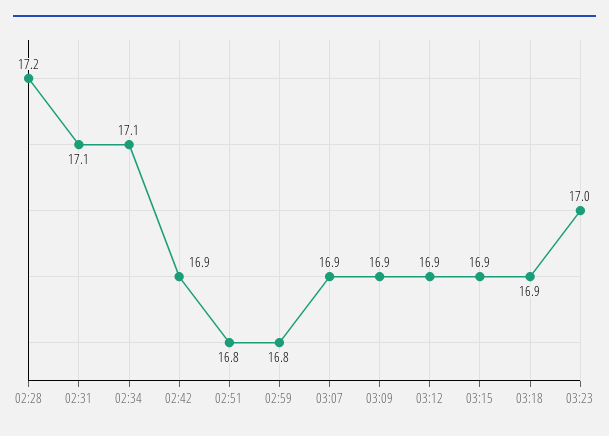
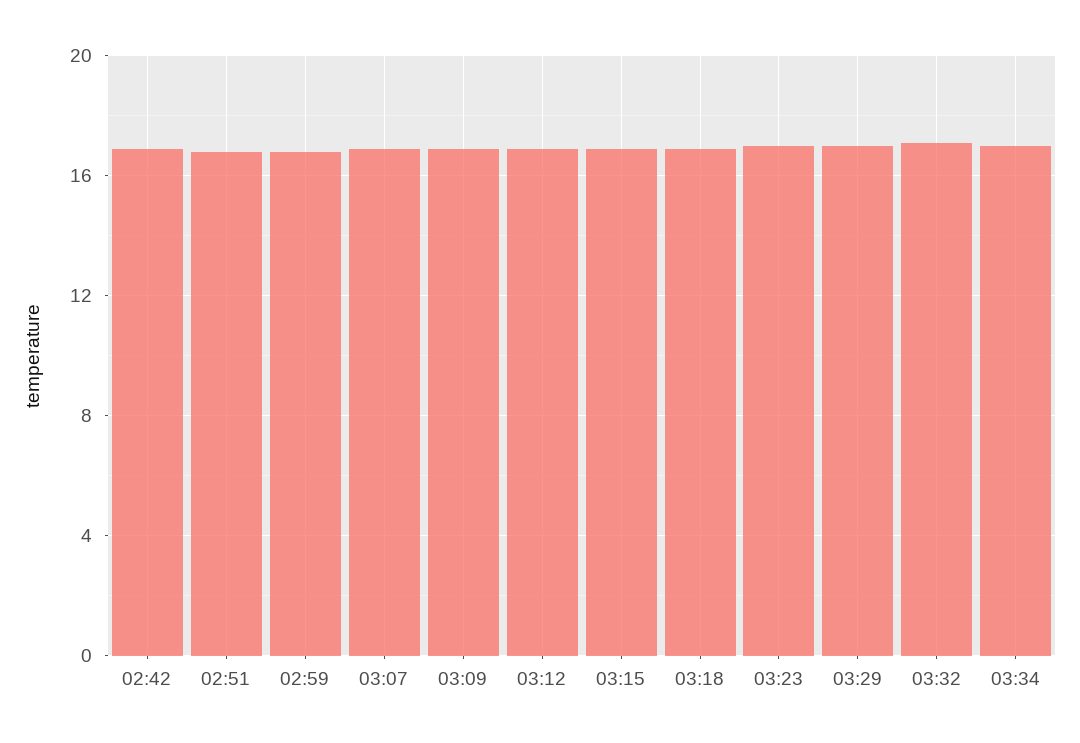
02:28: 17.2 -> none
02:31: 17.1 -> none
02:34: 17.1 -> none
03:29: none -> 17
03:32: none -> 17
03:34: none -> 17

